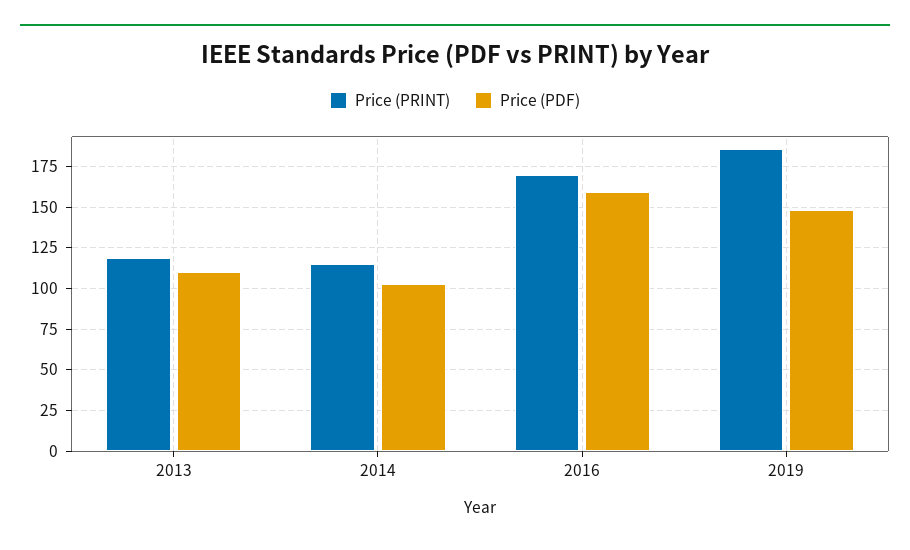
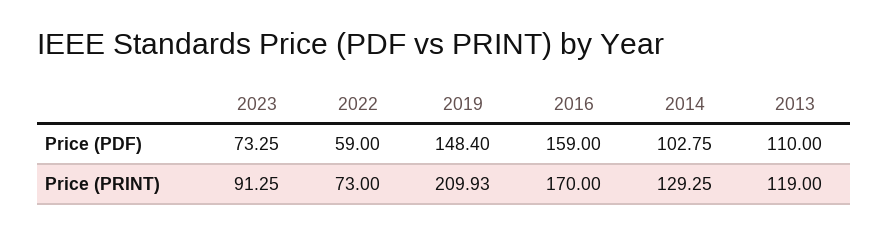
Price (PRINT), 2014: 115 -> 129.25
Price (PRINT), 2019: 185 -> 209.93
Price (PDF), 2023: none -> 73.25
Price (PDF), 2022: none -> 59
Price (PRINT), 2023: none -> 91.25
Price (PRINT), 2022: none -> 73

